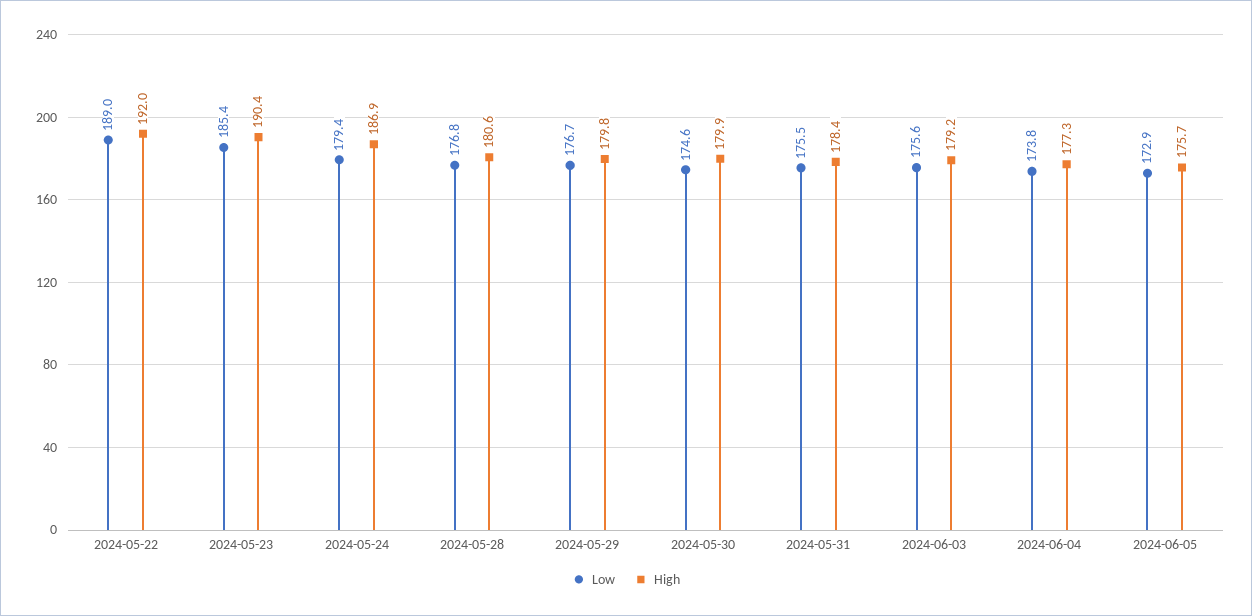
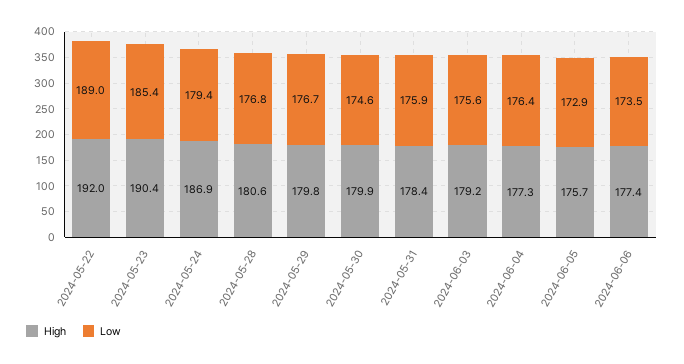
Low, 2024-05-31: 175.5 -> 175.9
Low, 2024-06-04: 173.8 -> 176.4
High, 2024-06-06: none -> 177.4
Low, 2024-06-06: none -> 173.5

